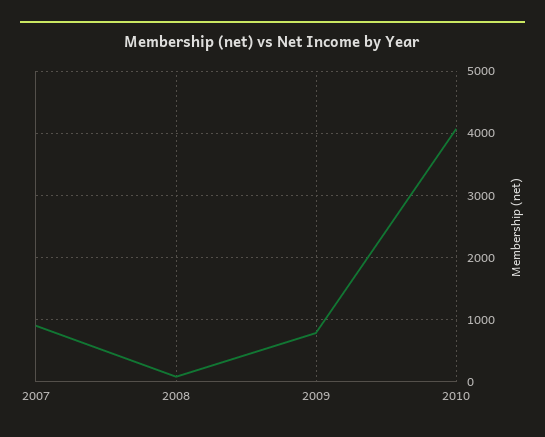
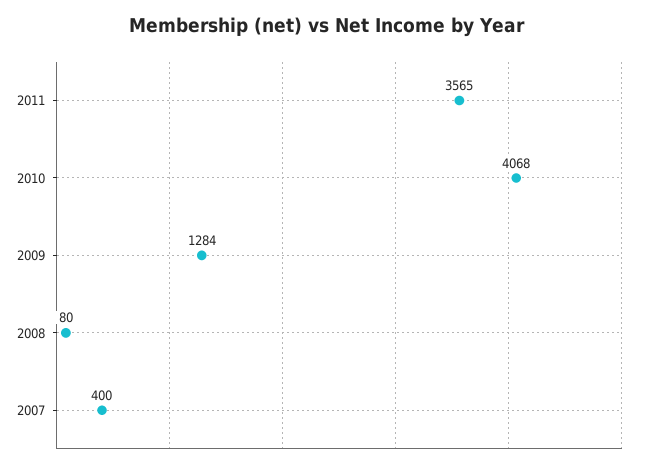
2007: 900 -> 400
2009: 800 -> 1284
2011: none -> 3565

